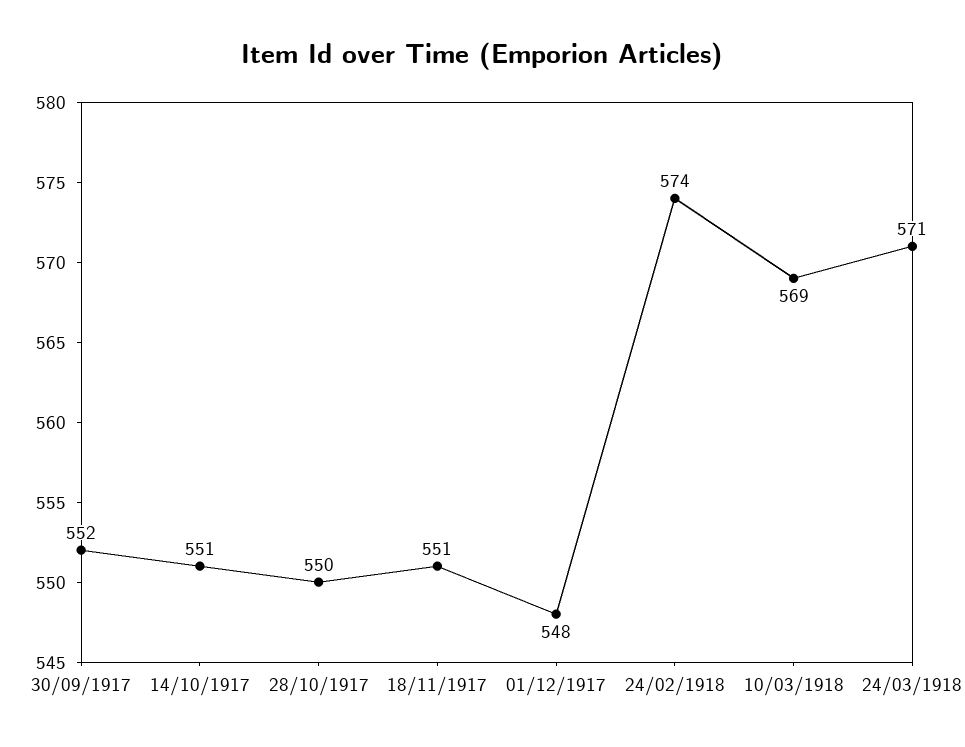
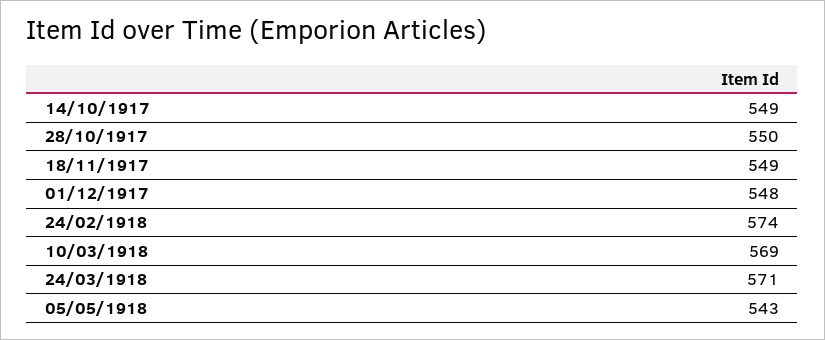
30/09/1917: 552 -> none
14/10/1917: 551 -> 549
18/11/1917: 551 -> 549
05/05/1918: none -> 543

